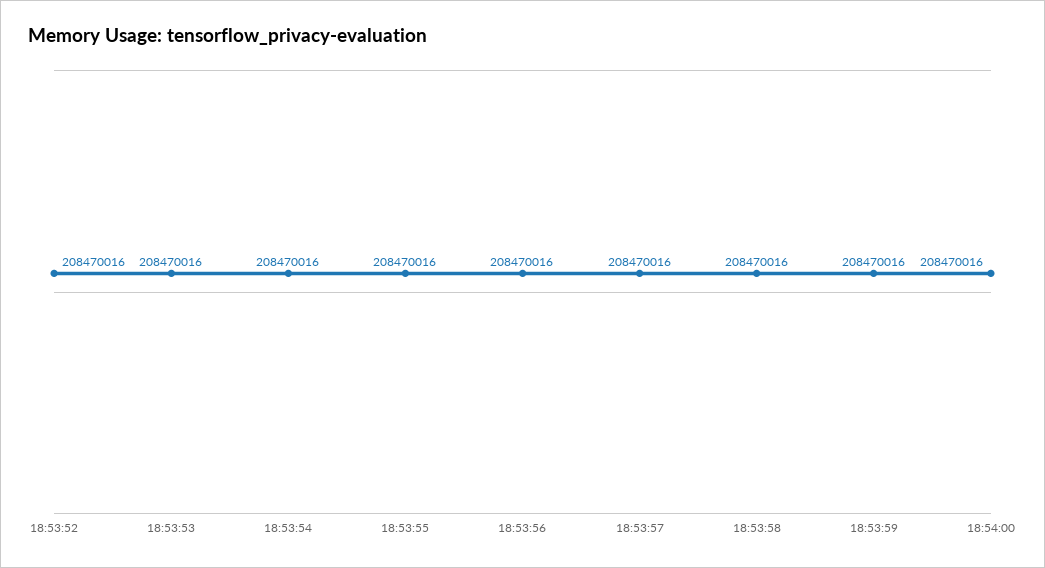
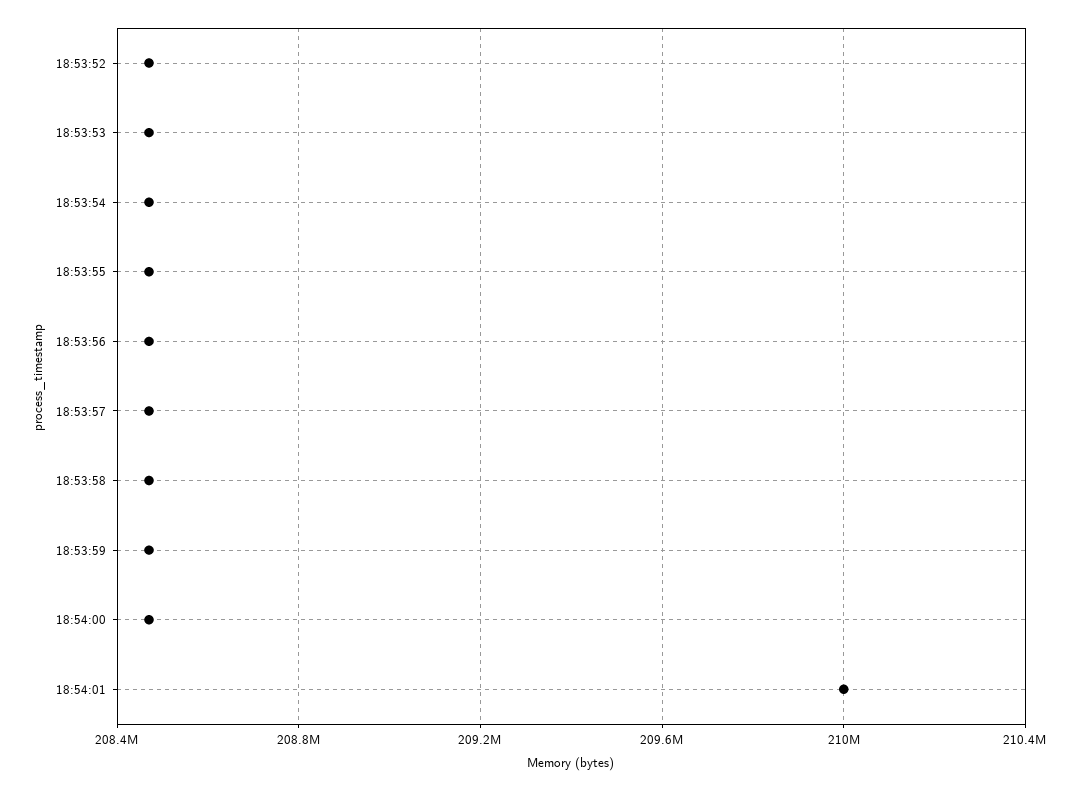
18:54:01: none -> 210000000

